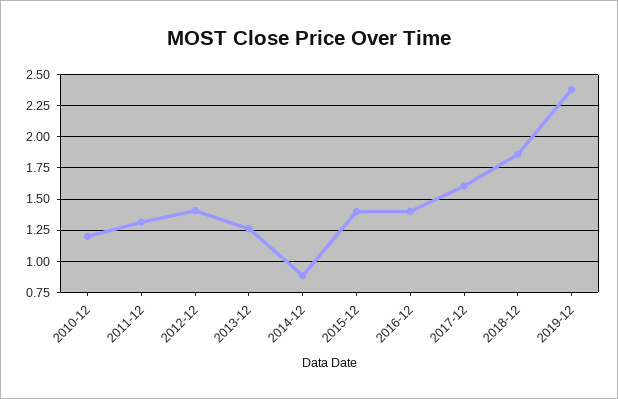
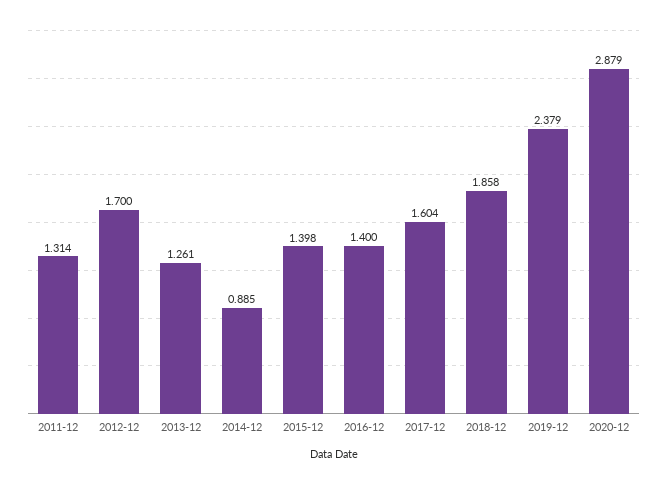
2010-12: 1.2 -> none
2012-12: 1.4 -> 1.7
2020-12: none -> 2.879

